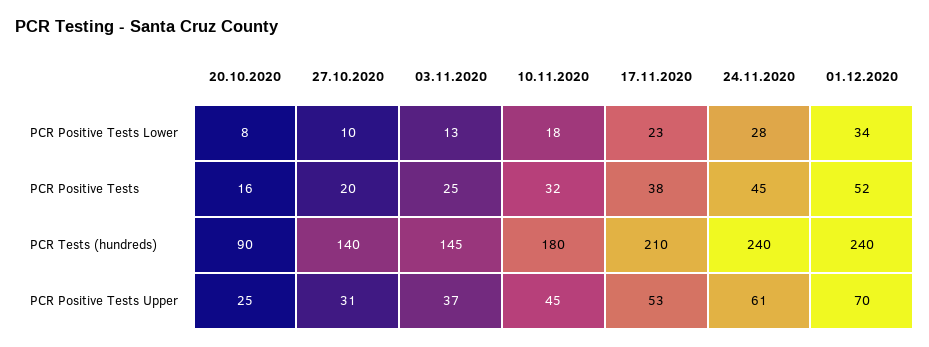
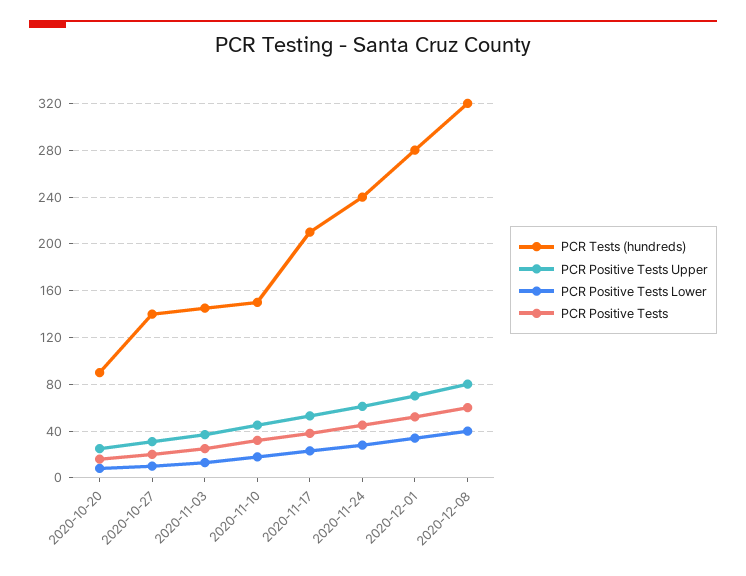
PCR Tests (hundreds), 10.11.2020: 180 -> 150
PCR Tests (hundreds), 01.12.2020: 240 -> 280
PCR Tests (hundreds), 2020-12-08: none -> 320
PCR Positive Tests Upper, 2020-12-08: none -> 80
PCR Positive Tests Lower, 2020-12-08: none -> 40
PCR Positive Tests, 2020-12-08: none -> 60

